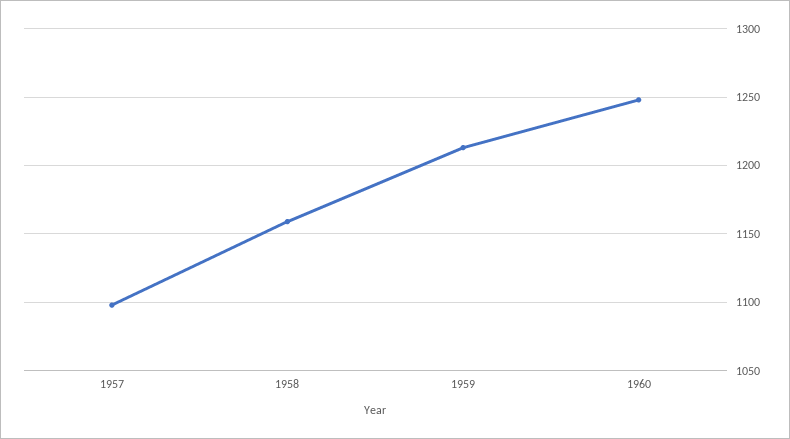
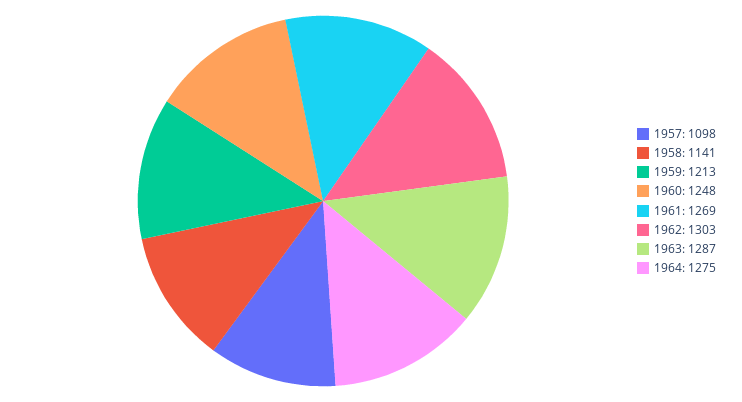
1958: 1160 -> 1141
1961: none -> 1269
1962: none -> 1303
1963: none -> 1287
1964: none -> 1275

